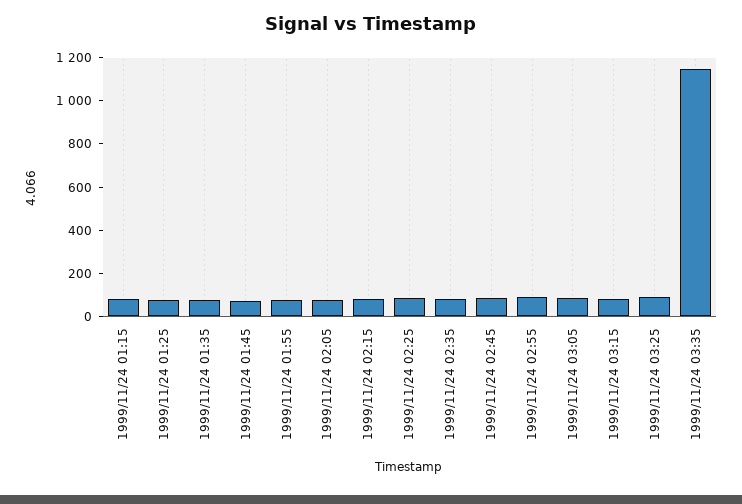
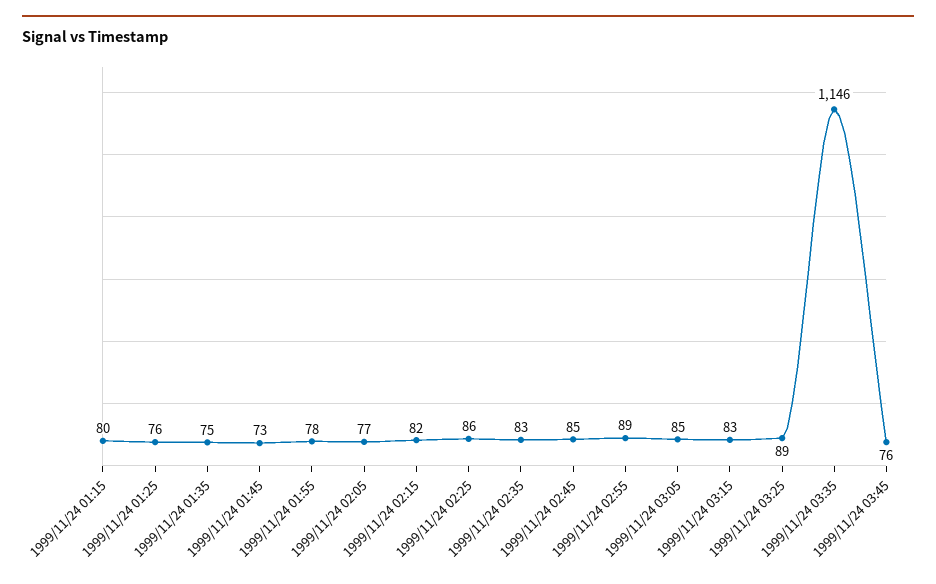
1999/11/24 03:45: none -> 76

